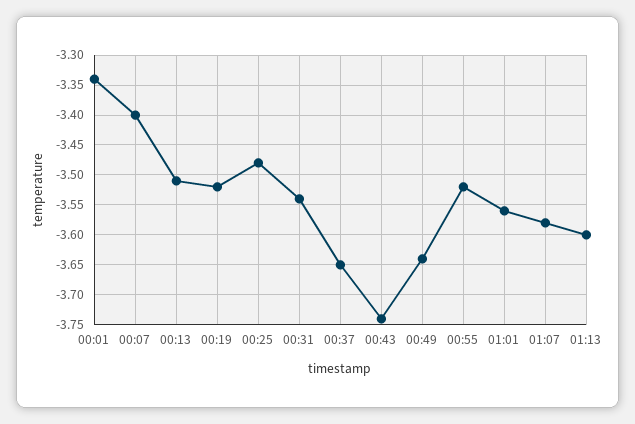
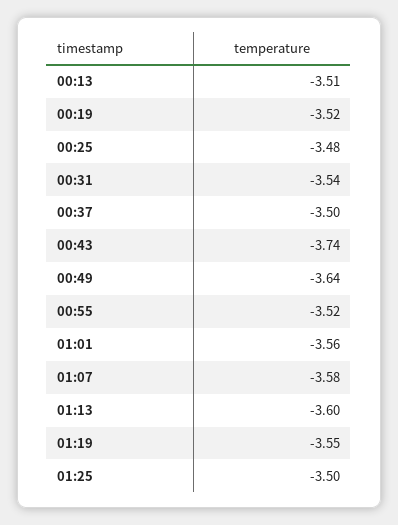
00:01: -3.35 -> none
00:07: -3.4 -> none
00:37: -3.65 -> -3.5
01:19: none -> -3.55
01:25: none -> -3.5

